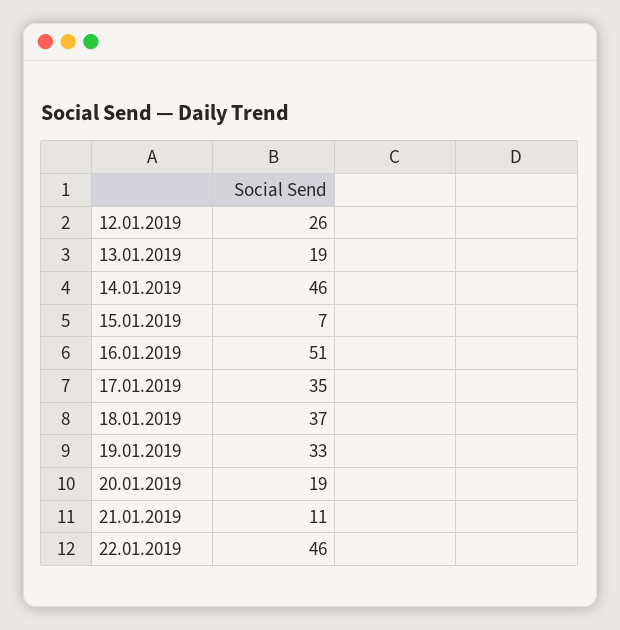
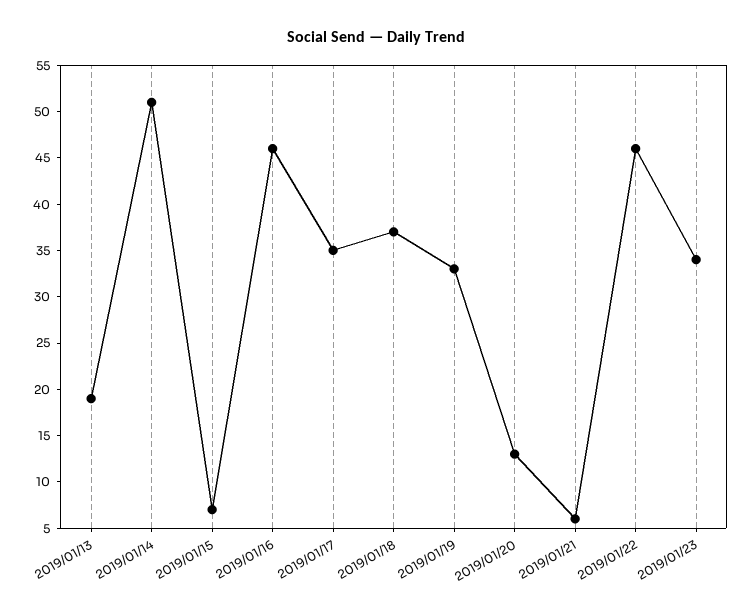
12.01.2019: 26 -> none
14.01.2019: 46 -> 51
16.01.2019: 51 -> 46
20.01.2019: 19 -> 13
21.01.2019: 11 -> 6
2019/01/23: none -> 34

